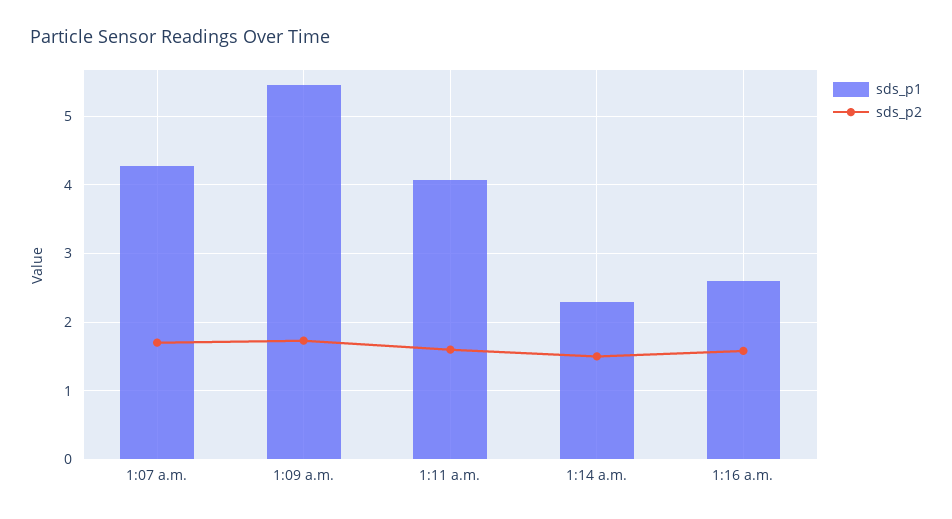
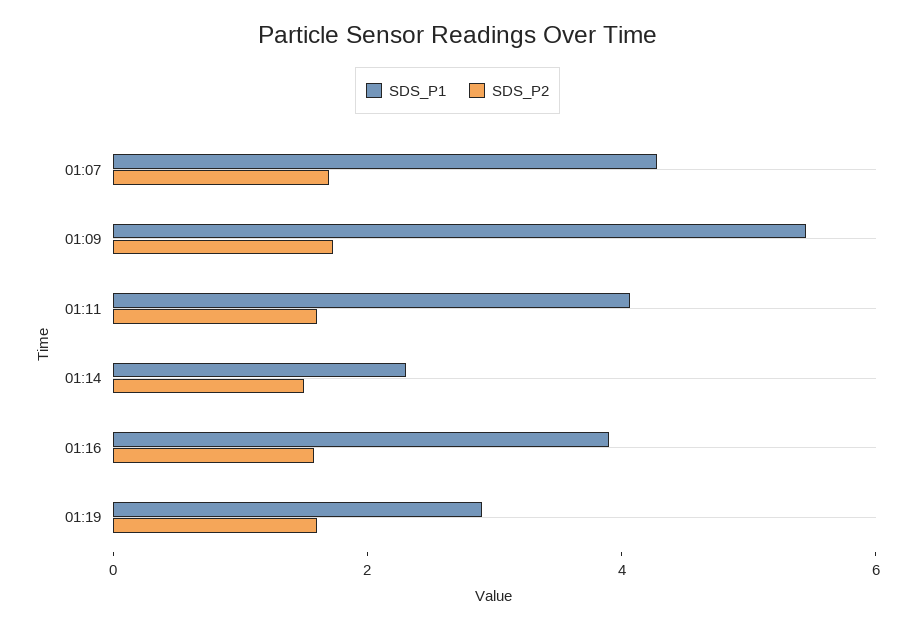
sds_p1, 1:16 a.m.: 2.6 -> 4
sds_p1, 01:19: none -> 3
sds_p2, 01:19: none -> 1.5

